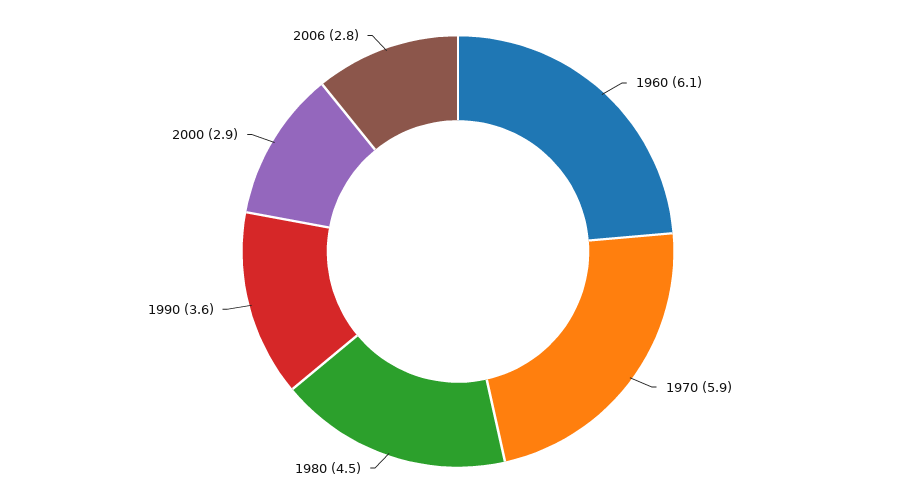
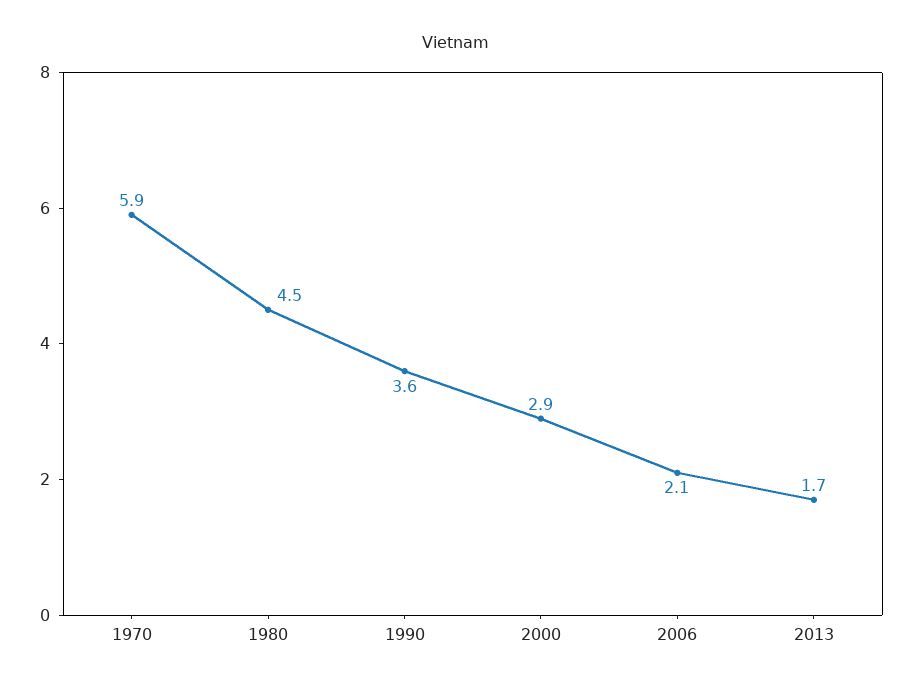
1960: 6.1 -> none
2006: 2.8 -> 2.1
2013: none -> 1.7

